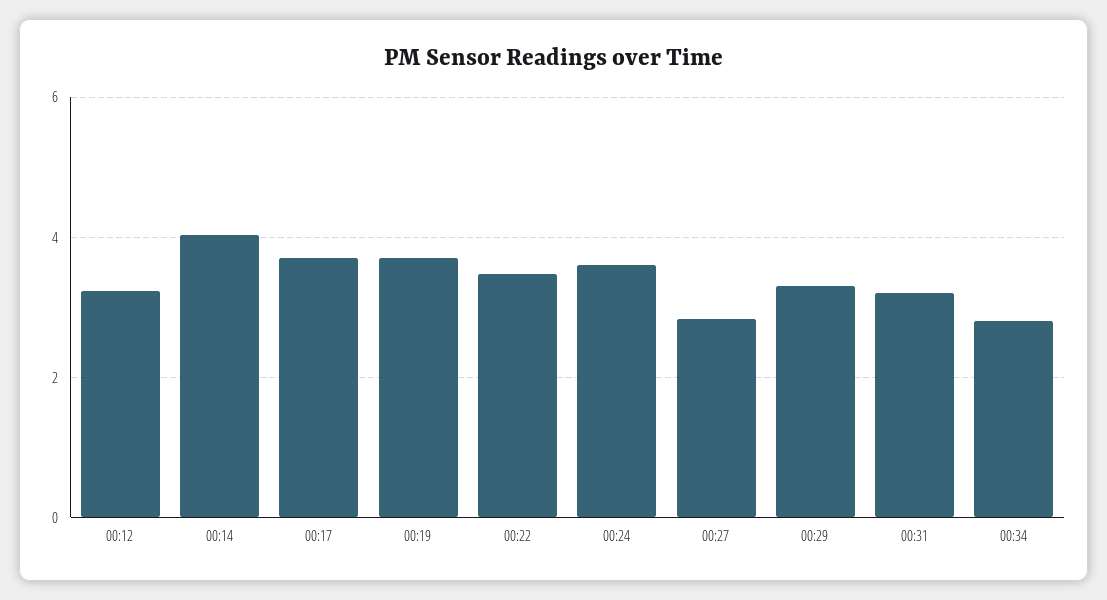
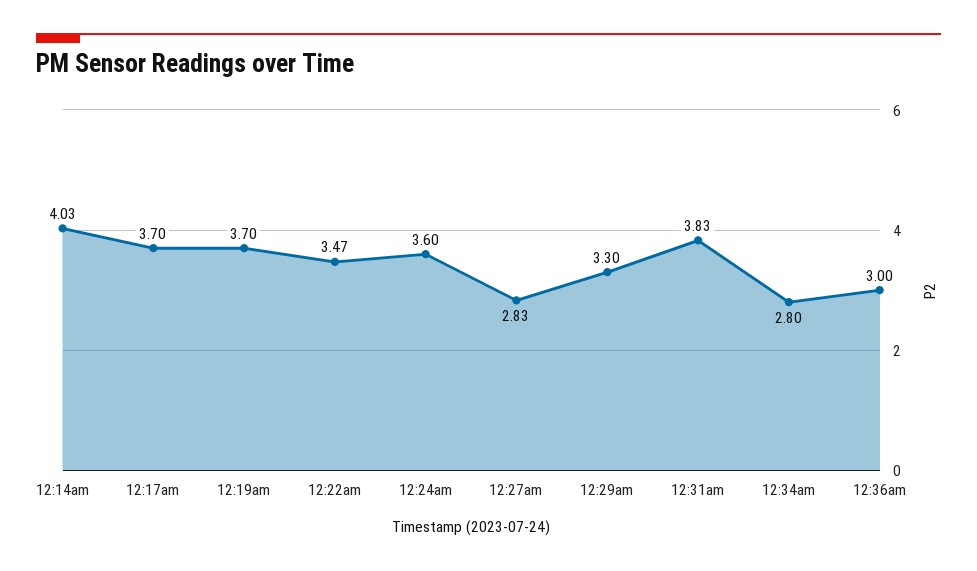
00:12: 3.2 -> none
00:31: 3.2 -> 3.83
12:36am: none -> 3

